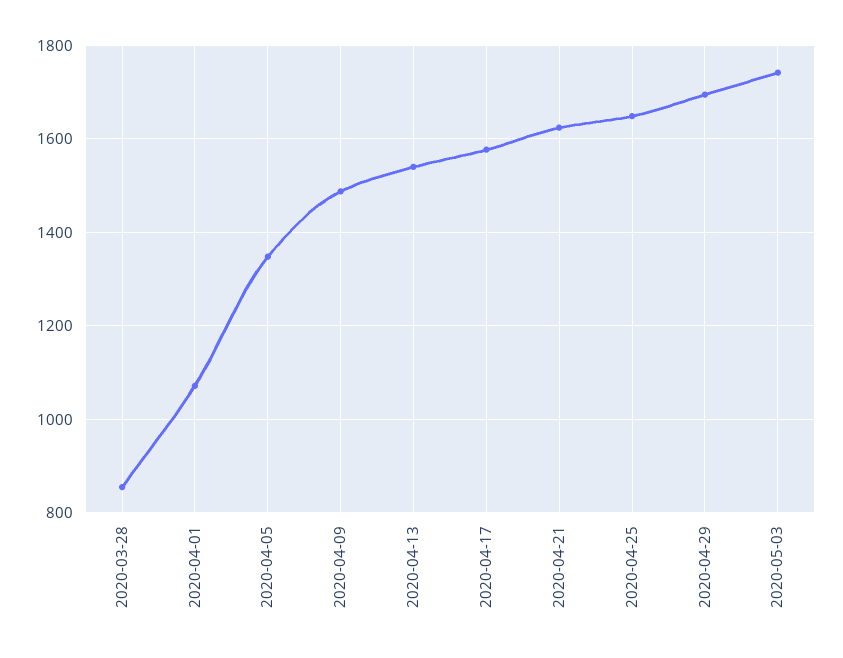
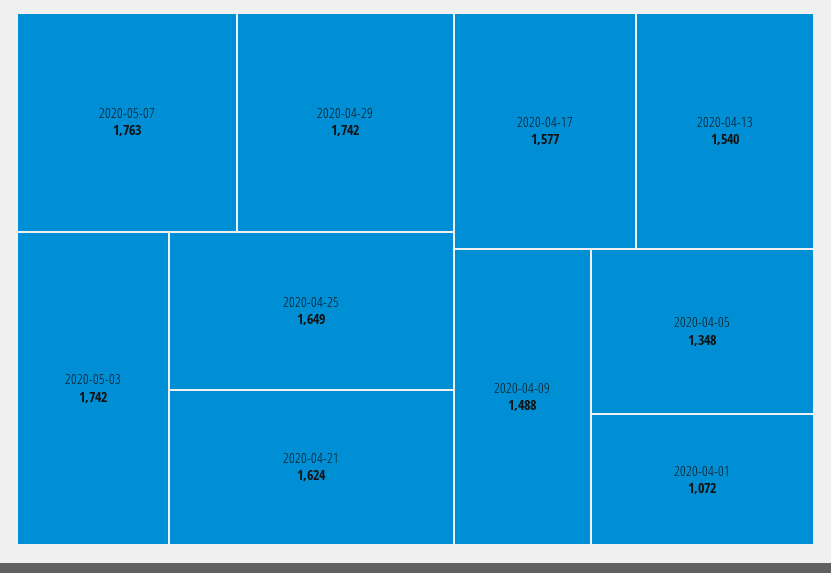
2020-03-28: 860 -> none
2020-04-29: 1700 -> 1742
2020-05-07: none -> 1763

